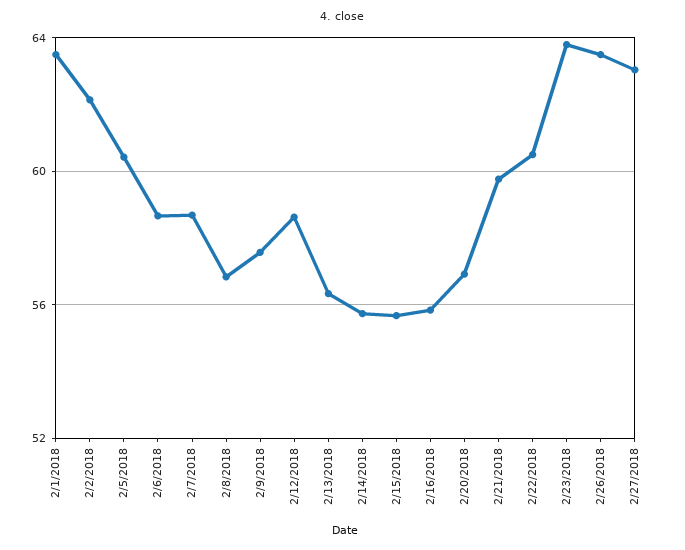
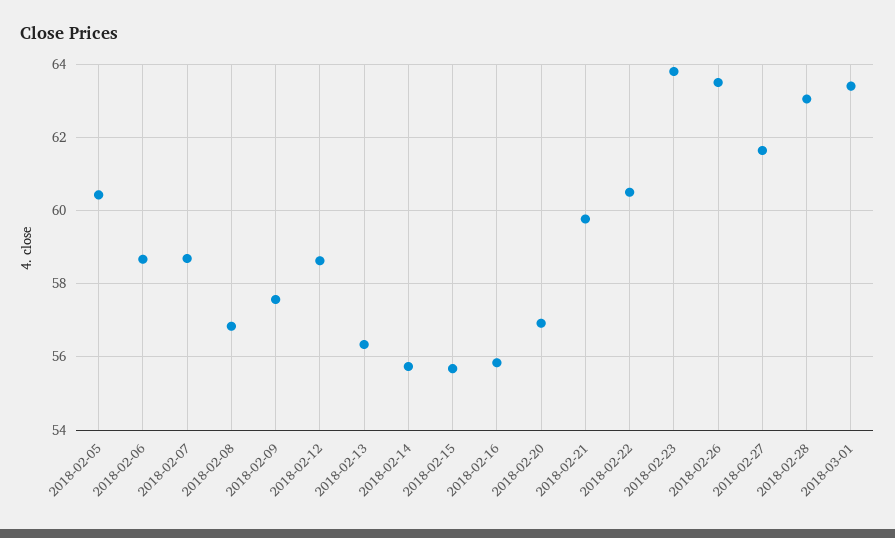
2/1/2018: 63.5 -> none
2/2/2018: 62 -> none
2/27/2018: 63 -> 61.6
2018-02-28: none -> 63
2018-03-01: none -> 63.4

